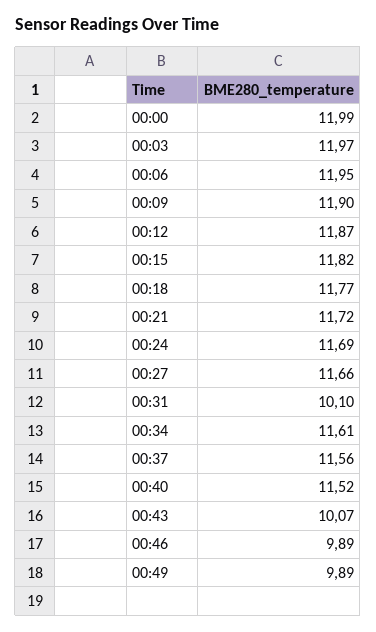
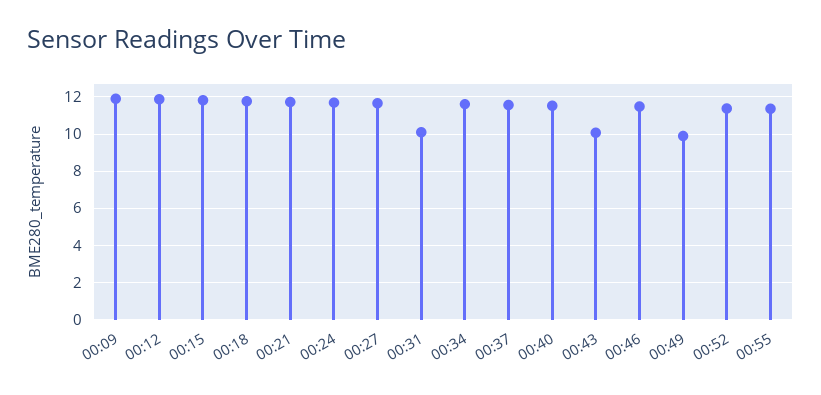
00:00: 11.99 -> none
00:03: 11.97 -> none
00:06: 11.95 -> none
00:46: 9.89 -> 11.5
00:52: none -> 11.5
00:55: none -> 11.5

